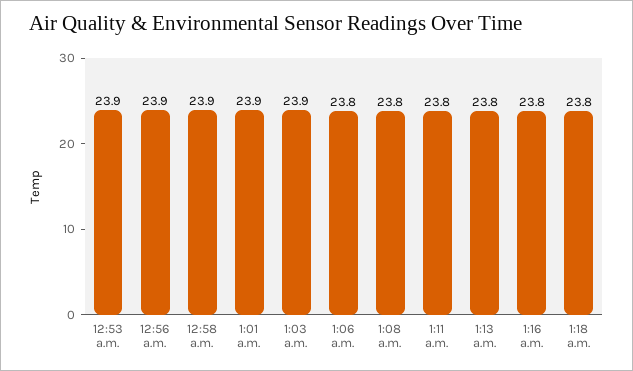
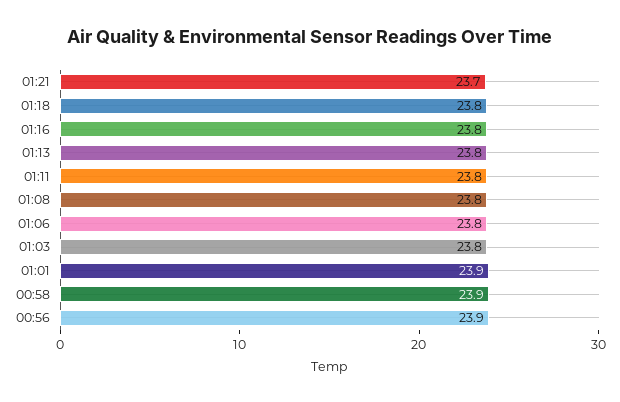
12:53 a.m.: 23.9 -> none
1:03 a.m.: 23.9 -> 23.8
01:21: none -> 23.7

